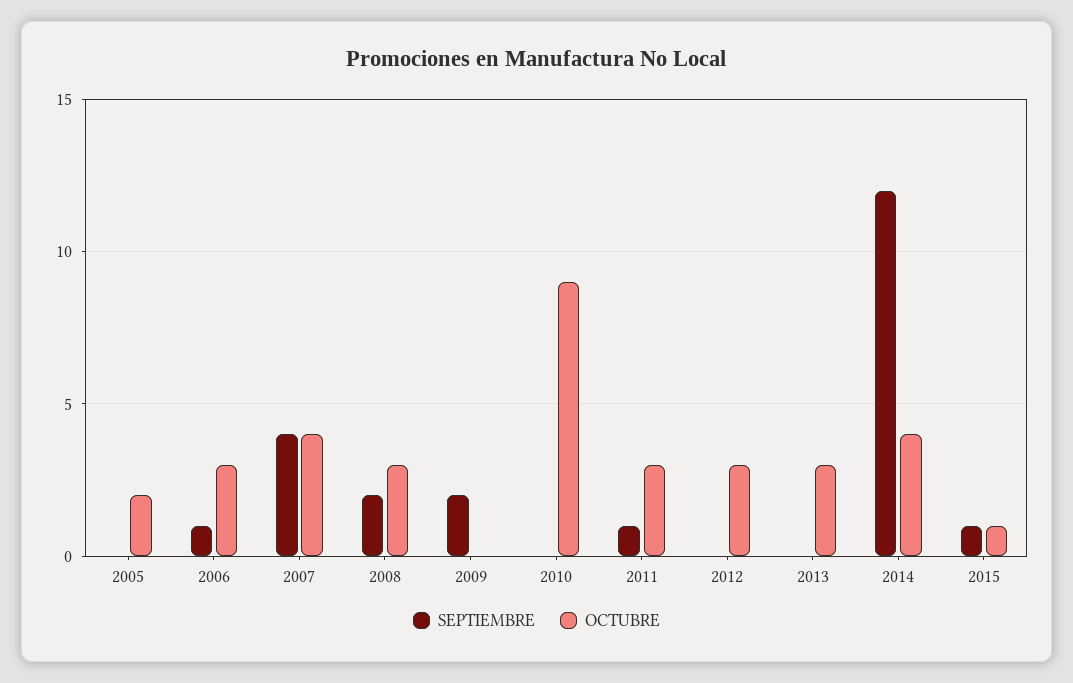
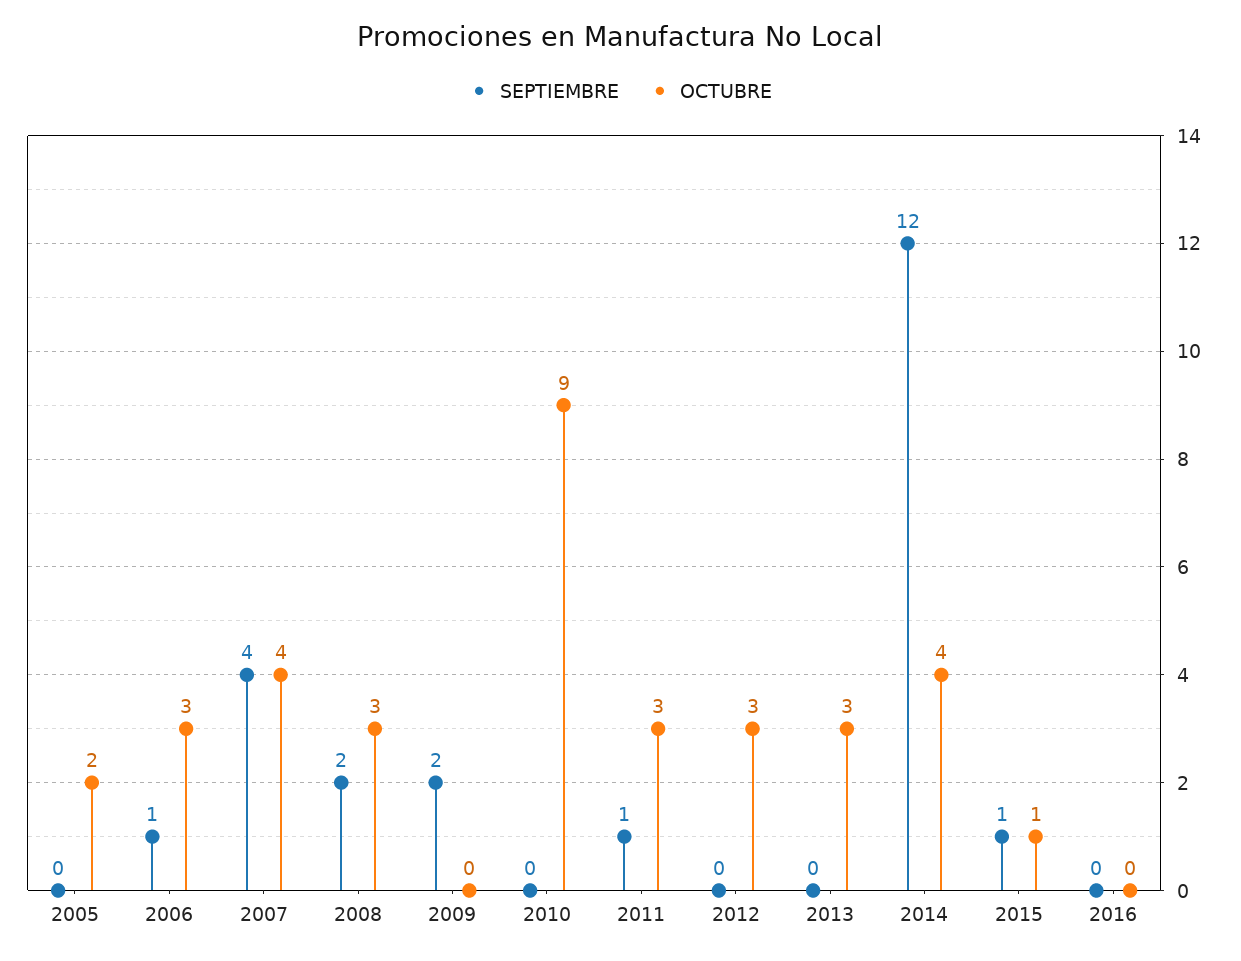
SEPTIEMBRE, 2016: none -> 0
OCTUBRE, 2016: none -> 0

